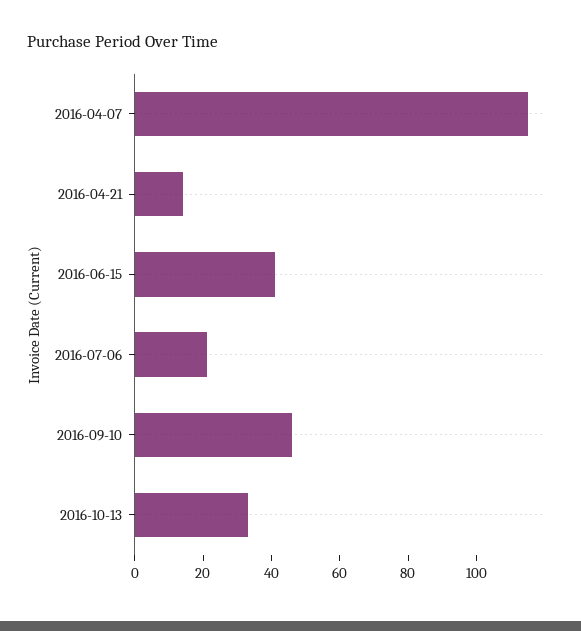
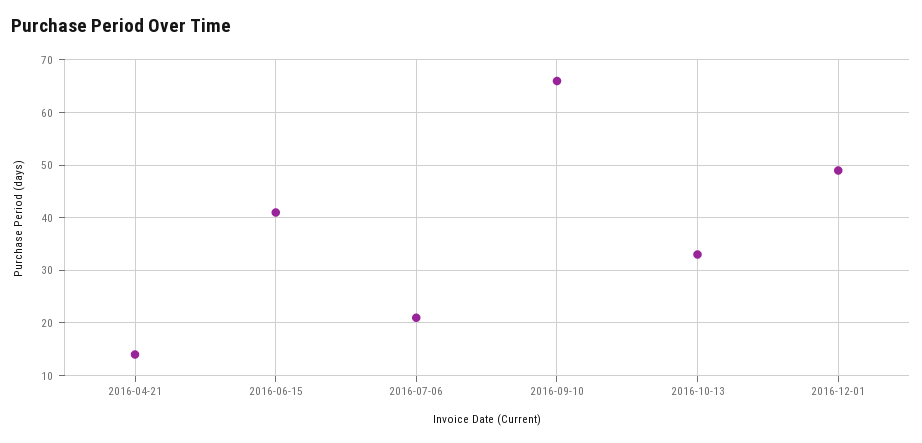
2016-04-07: 115 -> none
2016-09-10: 45 -> 65
2016-12-01: none -> 50

